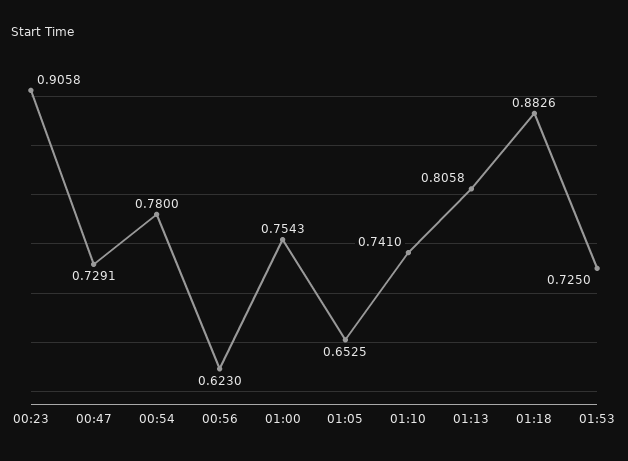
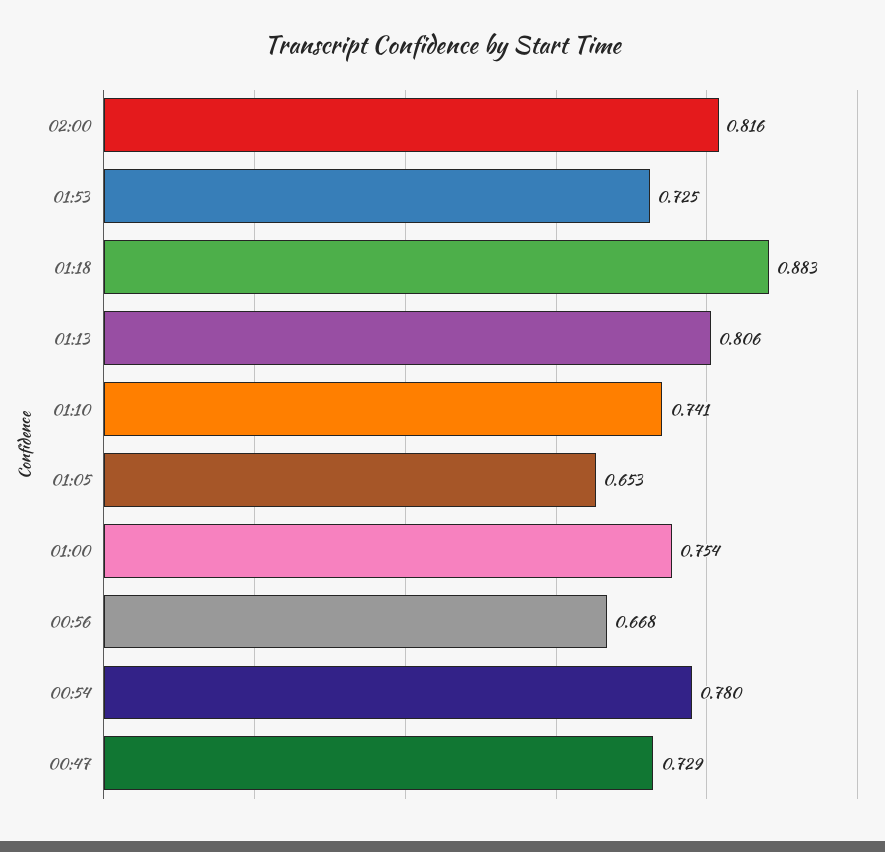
00:23: 0.9058 -> none
00:56: 0.623 -> 0.668
02:00: none -> 0.816

